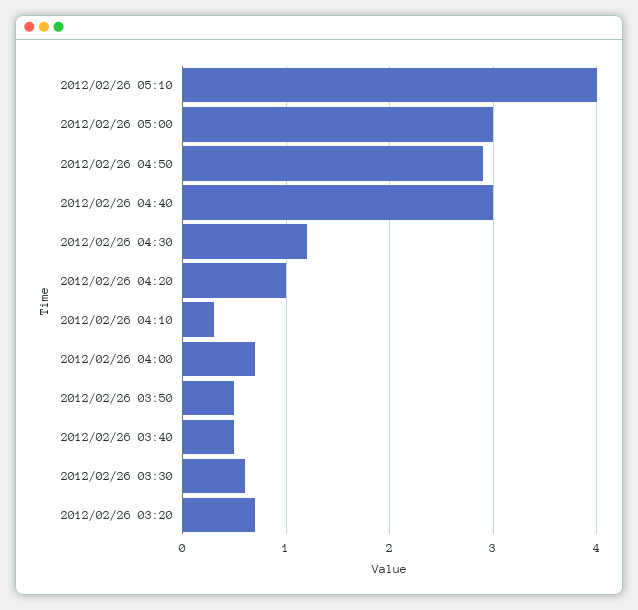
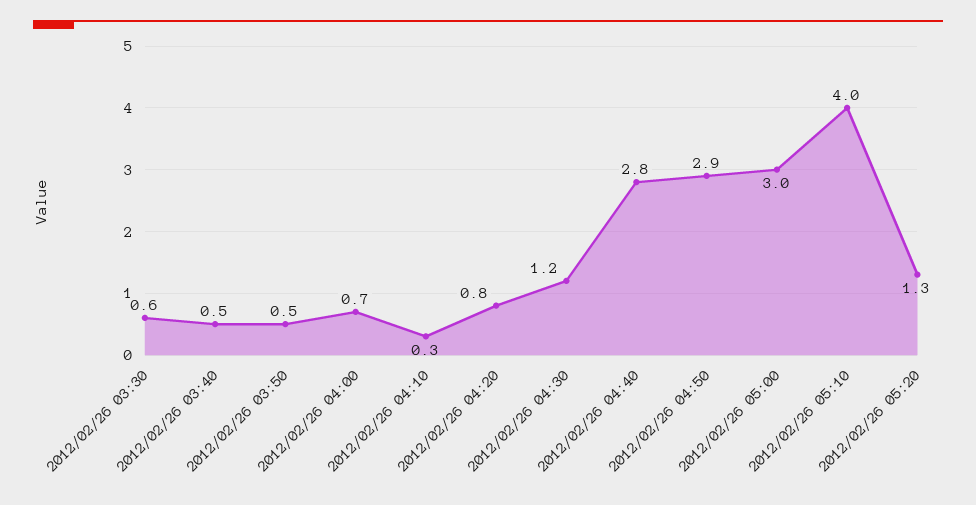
2012/02/26 04:40: 3 -> 2.8
2012/02/26 04:20: 1 -> 0.8
2012/02/26 03:20: 0.7 -> none
2012/02/26 05:20: none -> 1.3

